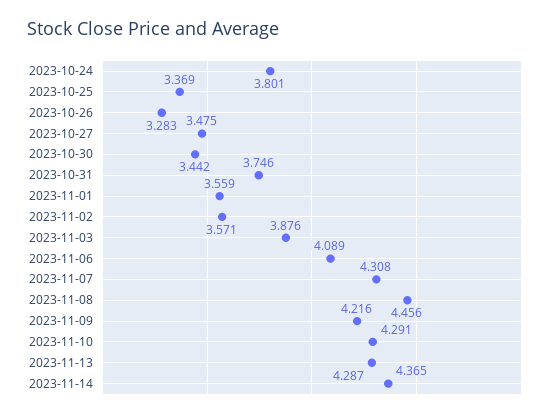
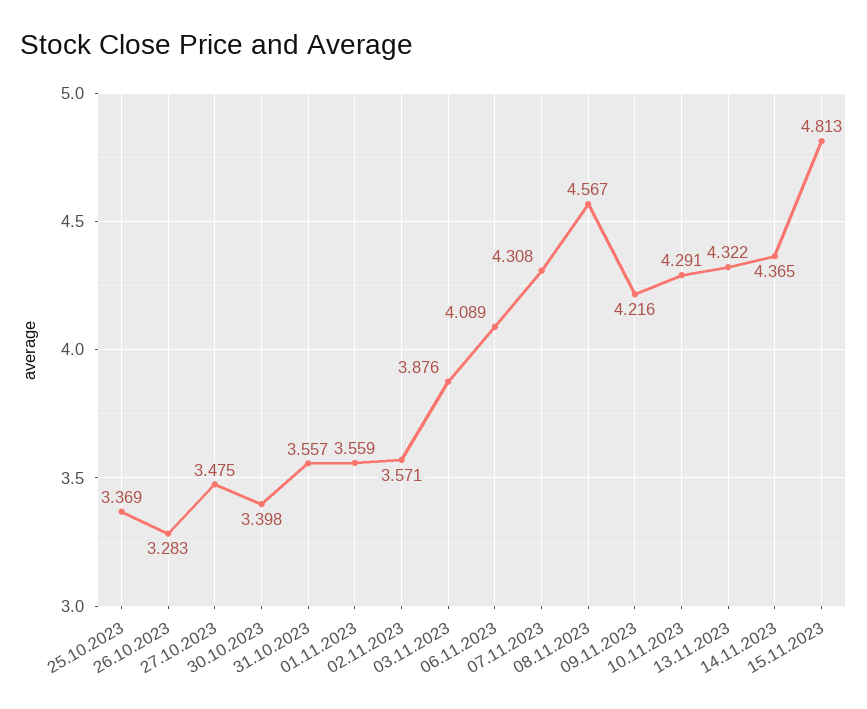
2023-10-24: 3.801 -> none
2023-10-30: 3.442 -> 3.398
2023-10-31: 3.746 -> 3.557
2023-11-08: 4.456 -> 4.567
2023-11-13: 4.287 -> 4.322
15.11.2023: none -> 4.813

